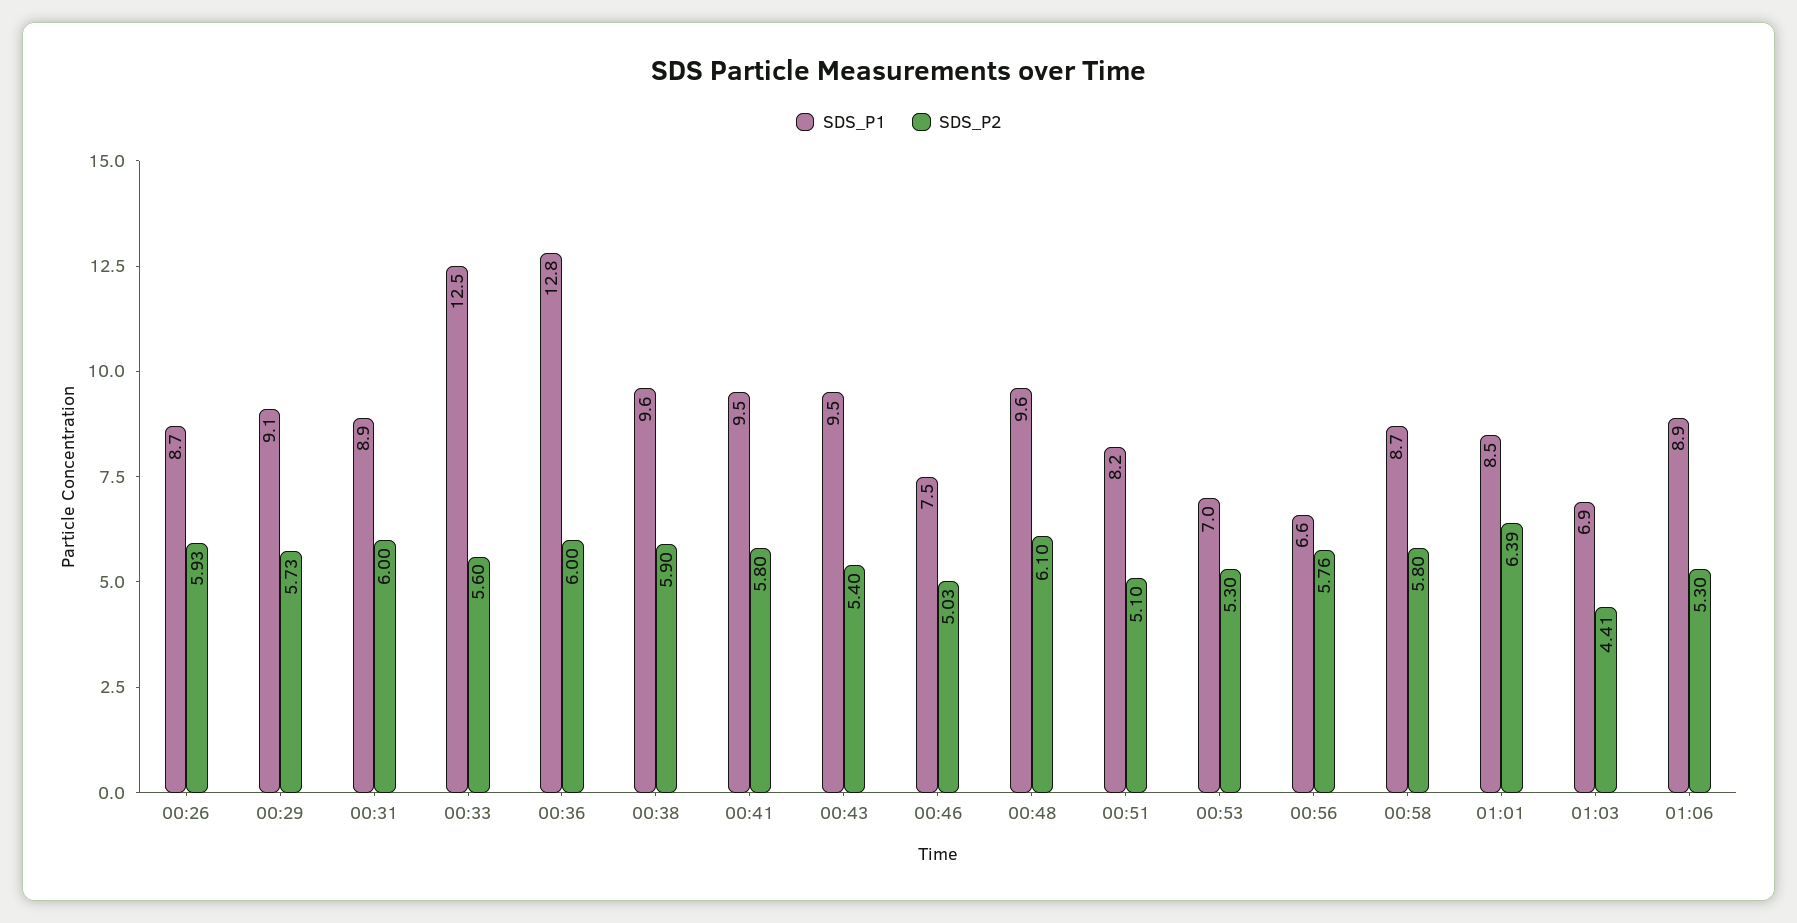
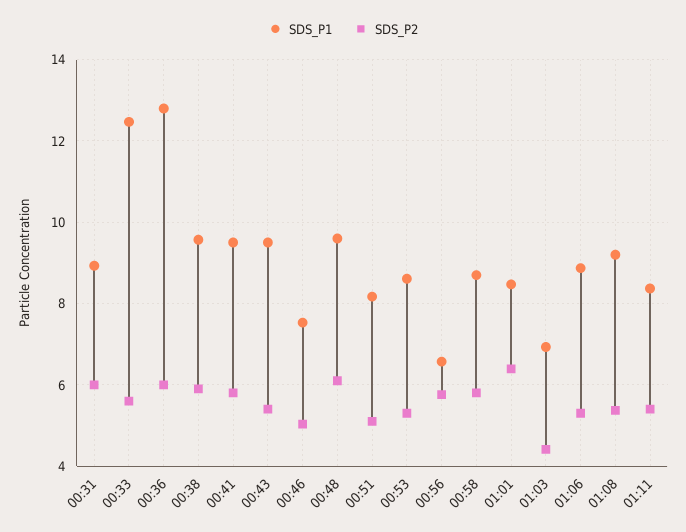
SDS_P1, 00:26: 8.7 -> none
SDS_P2, 00:26: 5.93 -> none
SDS_P1, 00:29: 9.1 -> none
SDS_P2, 00:29: 5.73 -> none
SDS_P1, 00:53: 7 -> 8.6
SDS_P1, 01:08: none -> 9.2
SDS_P2, 01:08: none -> 5.4
SDS_P1, 01:11: none -> 8.4
SDS_P2, 01:11: none -> 5.4

